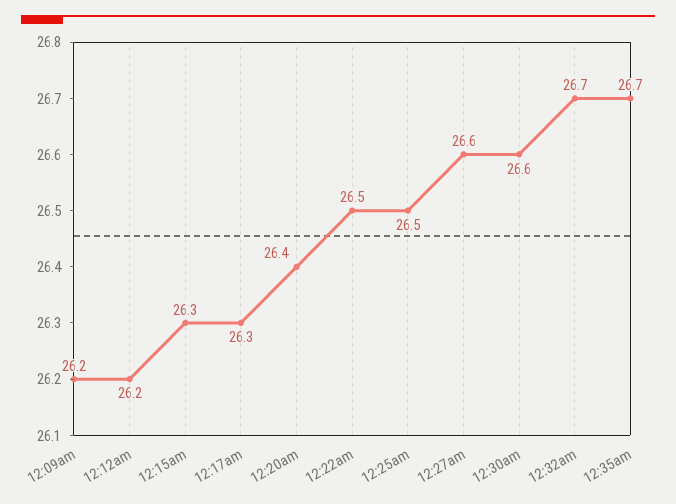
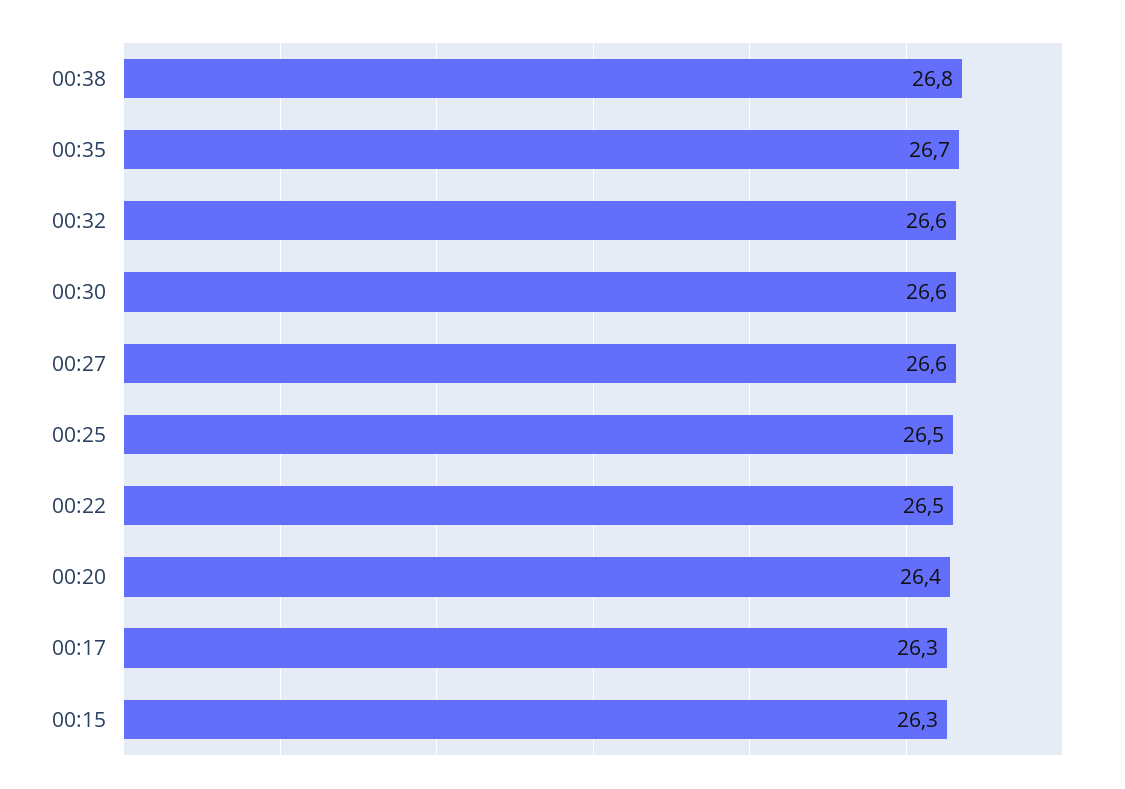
12:09am: 26.2 -> none
12:12am: 26.2 -> none
12:32am: 26.7 -> 26.6
00:38: none -> 26.8

